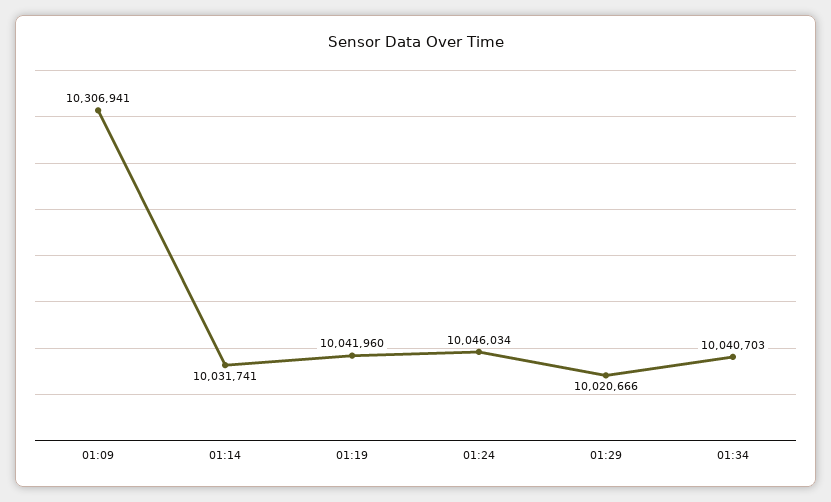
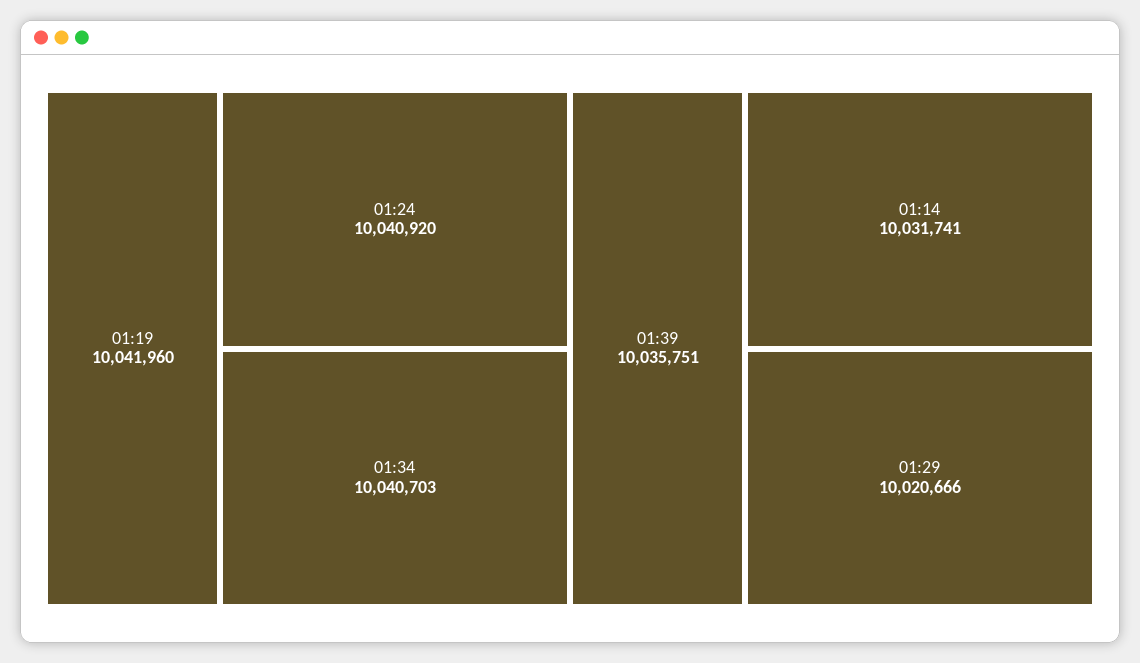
01:09: 10306941 -> none
01:24: 10046034 -> 10040920
01:39: none -> 10035751

